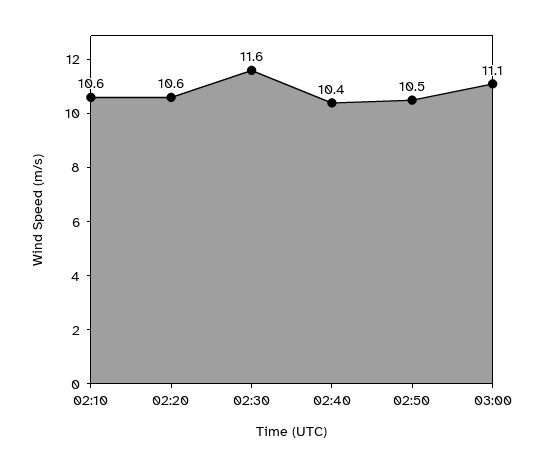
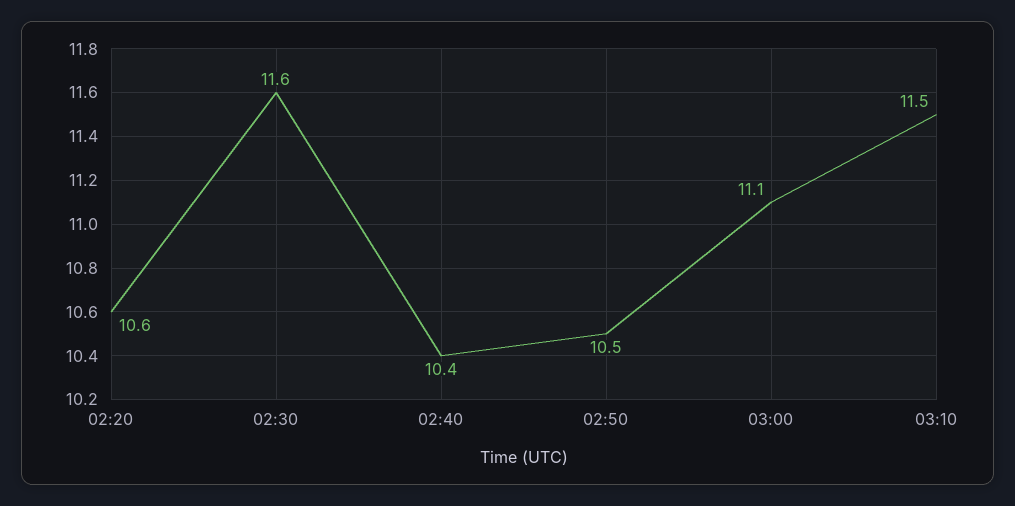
02:10: 10.6 -> none
03:10: none -> 11.5

